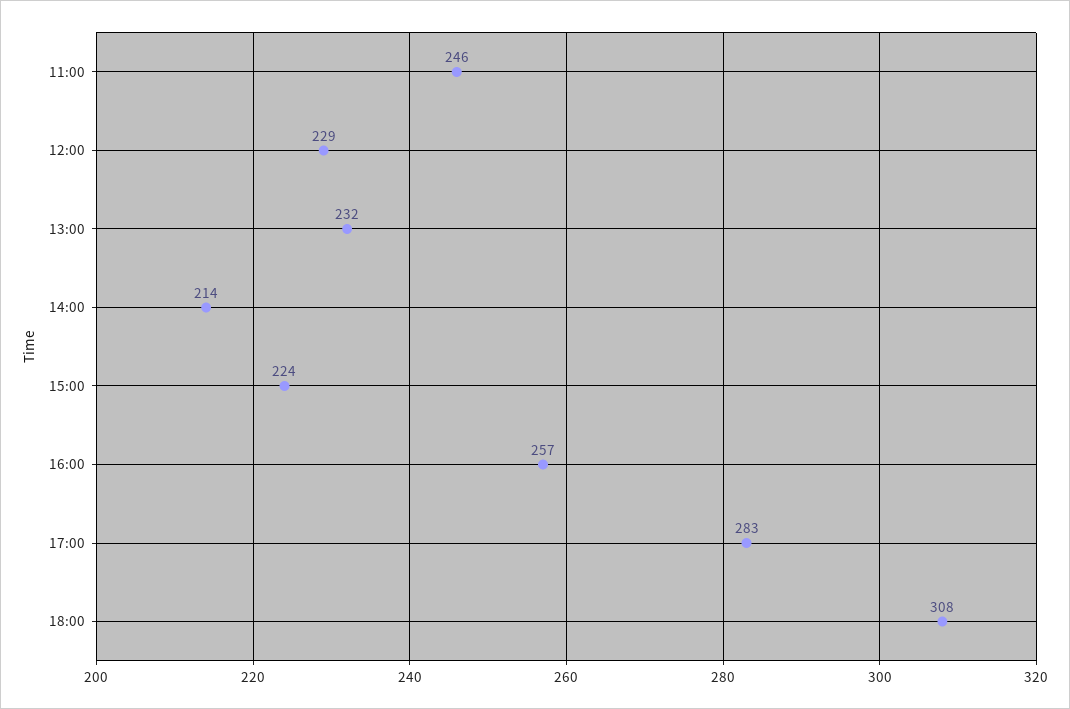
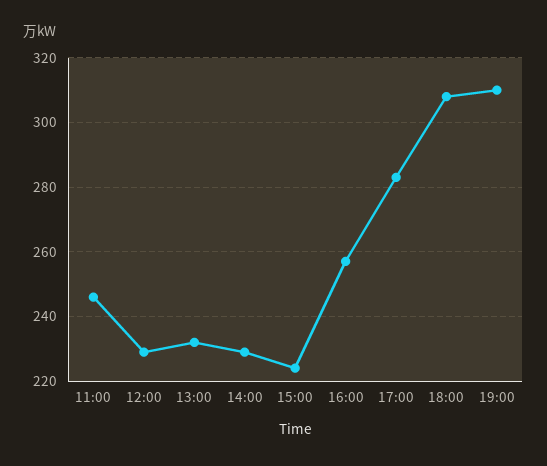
14:00: 214 -> 230
19:00: none -> 310

